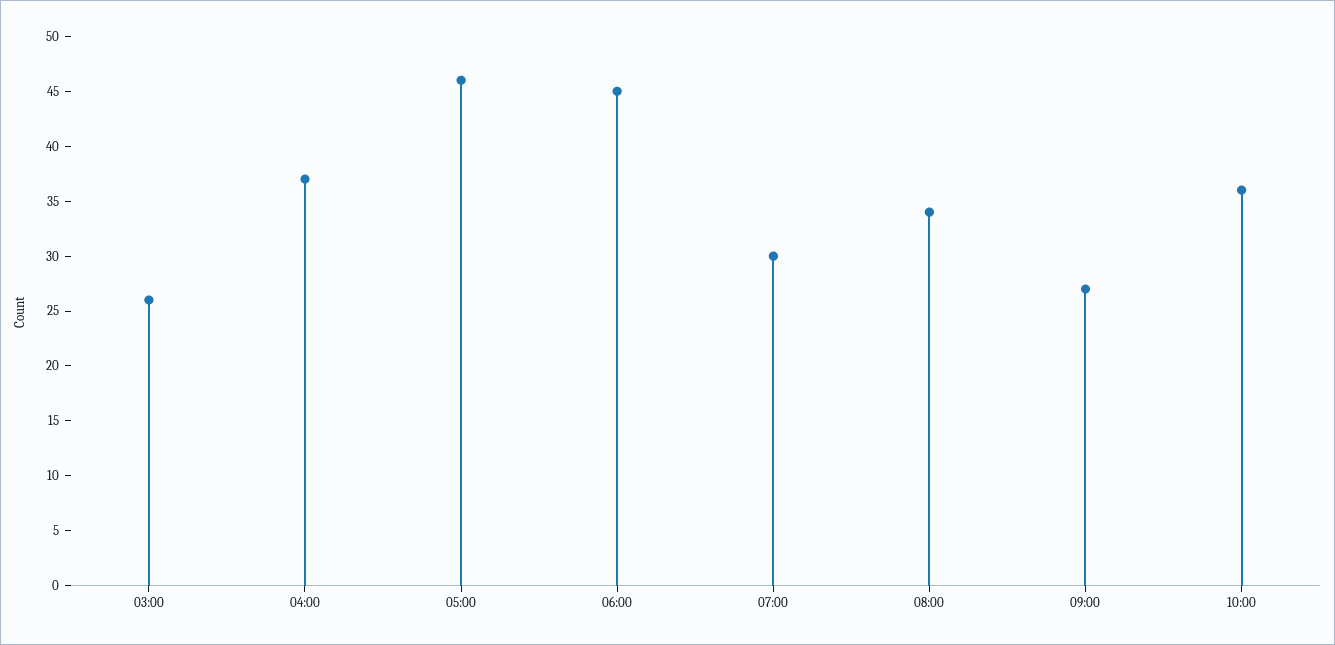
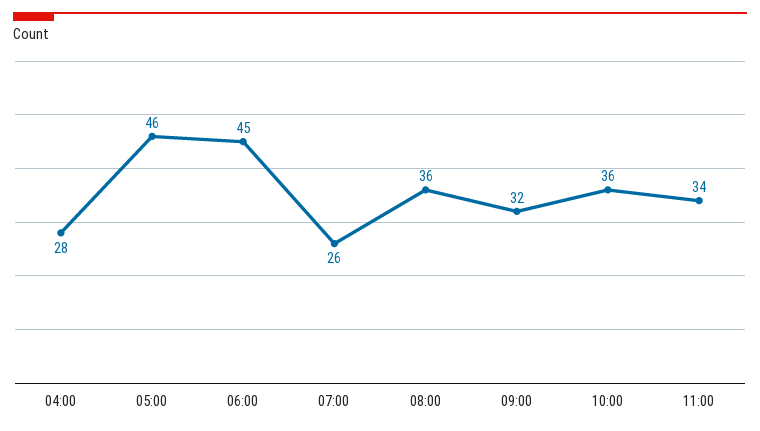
03:00: 26 -> none
04:00: 37 -> 28
07:00: 30 -> 26
08:00: 34 -> 36
09:00: 27 -> 32
11:00: none -> 34

